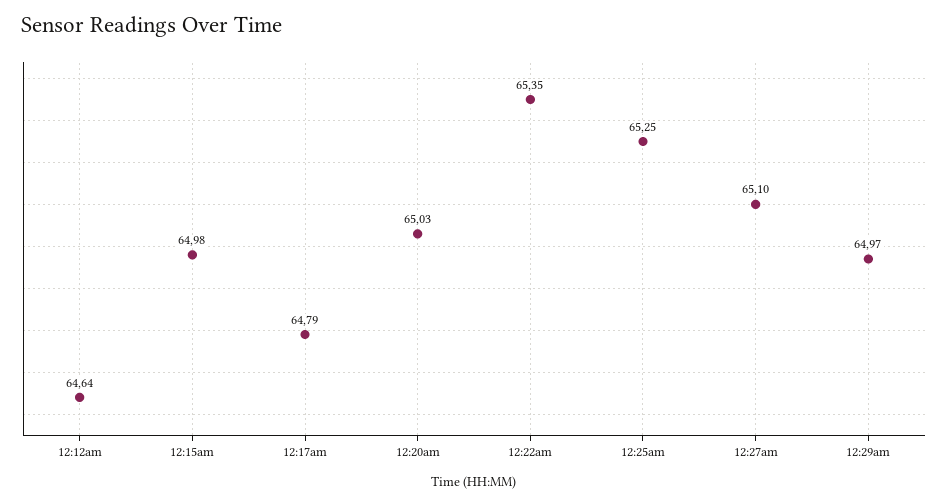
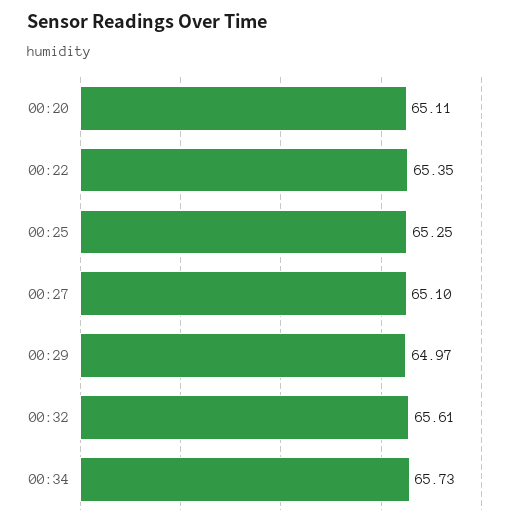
12:12am: 64.64 -> none
12:15am: 64.98 -> none
12:17am: 64.79 -> none
12:20am: 65.03 -> 65.11
00:32: none -> 65.61
00:34: none -> 65.73

